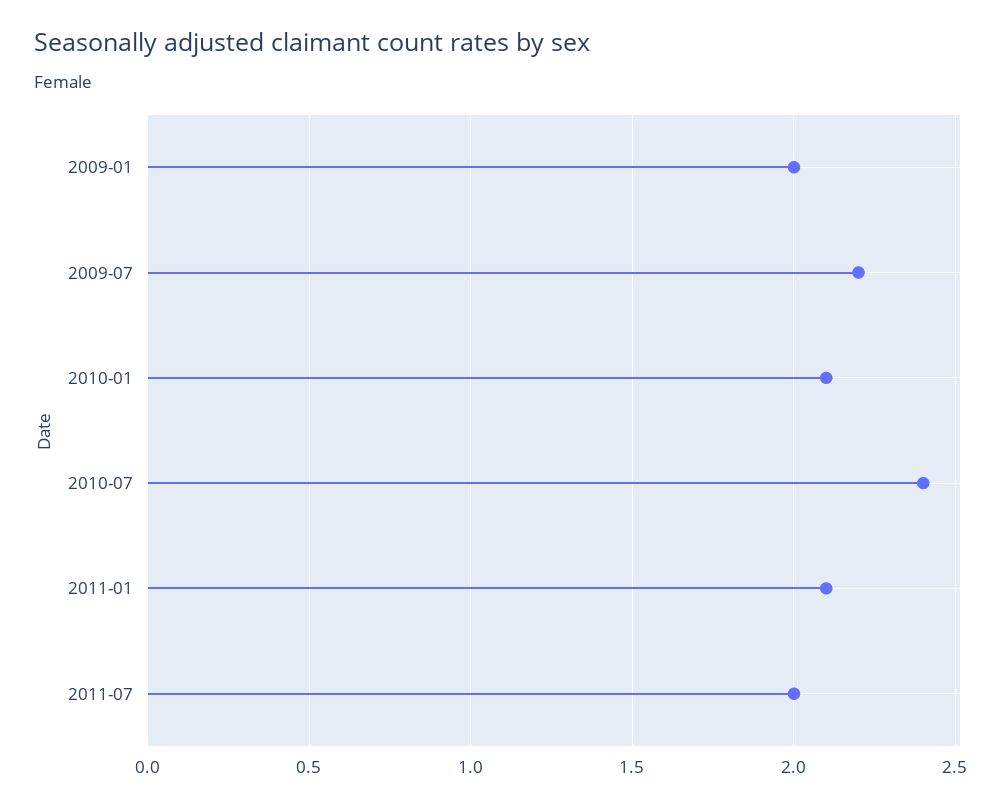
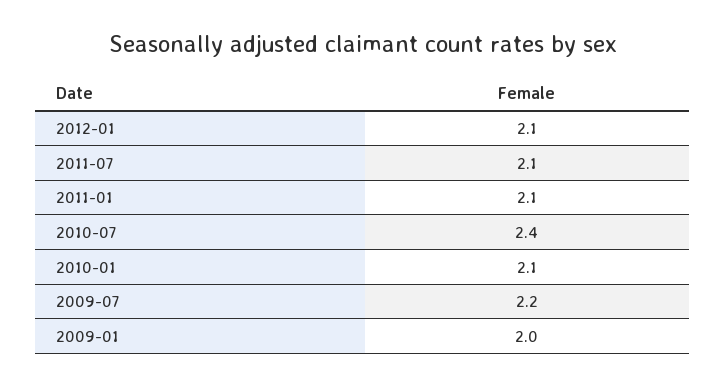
2011-07: 2 -> 2.1
2012-01: none -> 2.1

